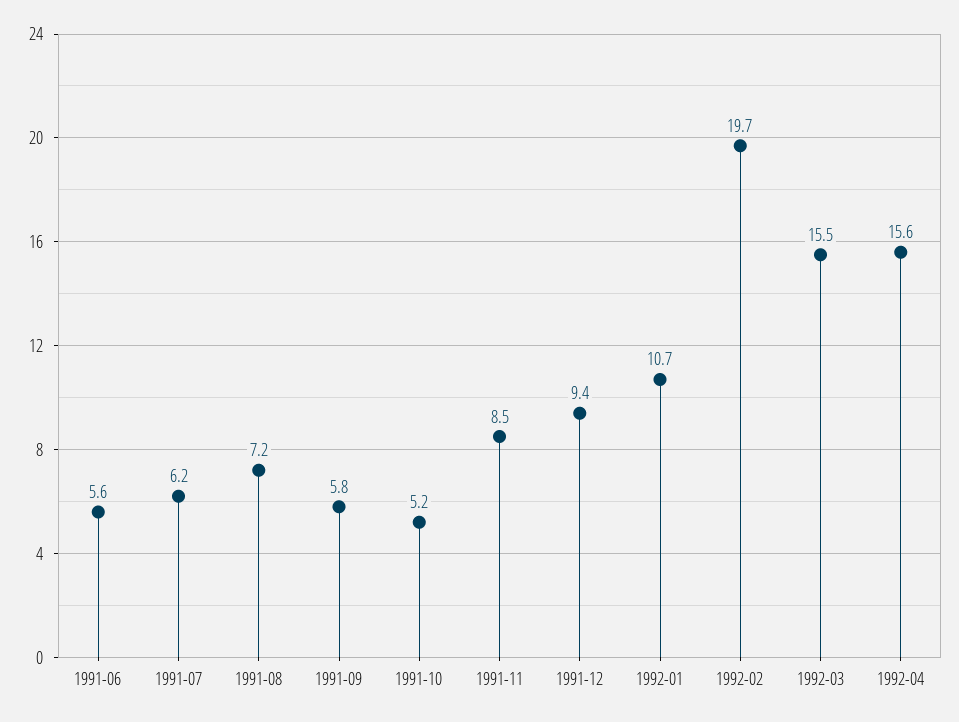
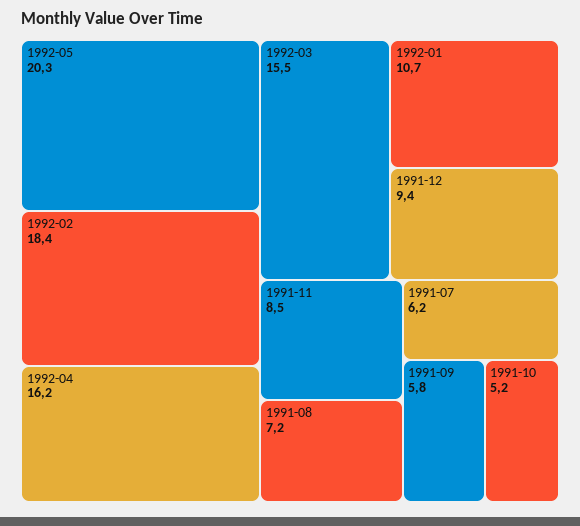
1991-06: 5.6 -> none
1992-02: 19.7 -> 18.4
1992-04: 15.6 -> 16.2
1992-05: none -> 20.3

